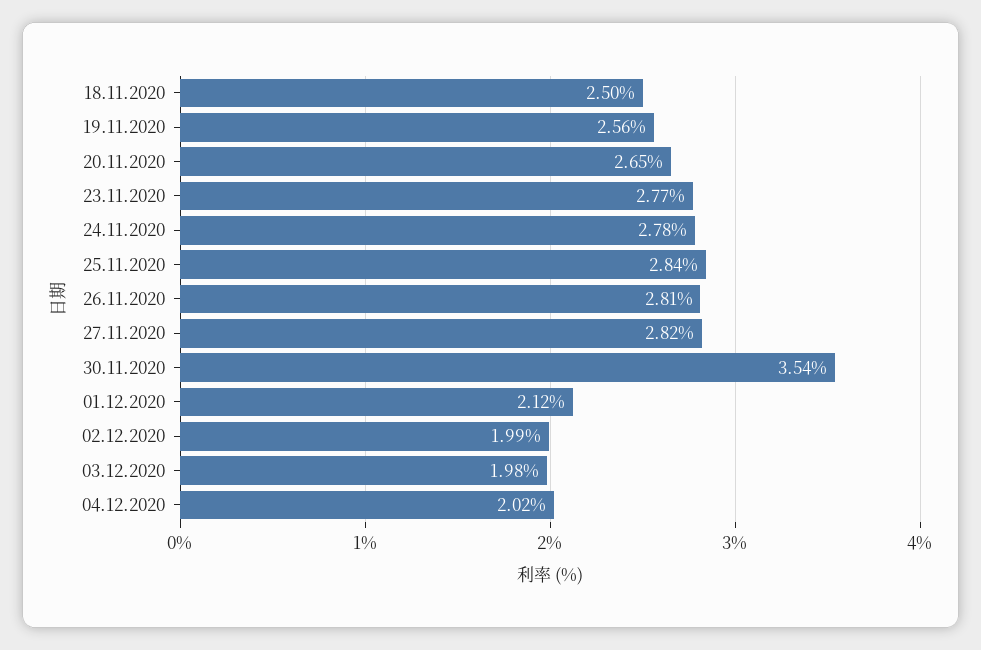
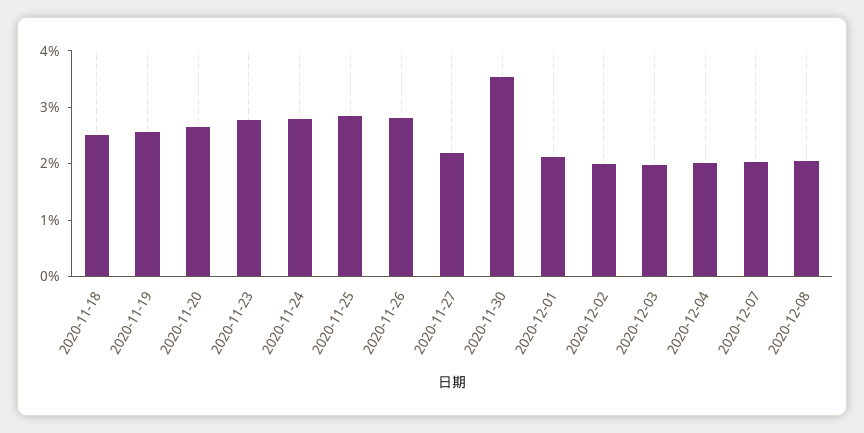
27.11.2020: 2.82 -> 2.2
2020-12-07: none -> 2
2020-12-08: none -> 2

